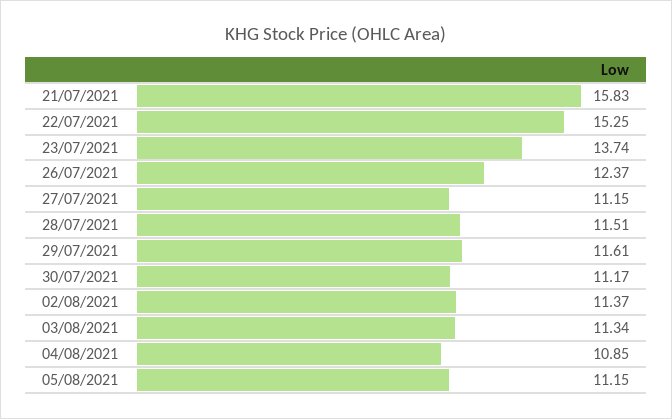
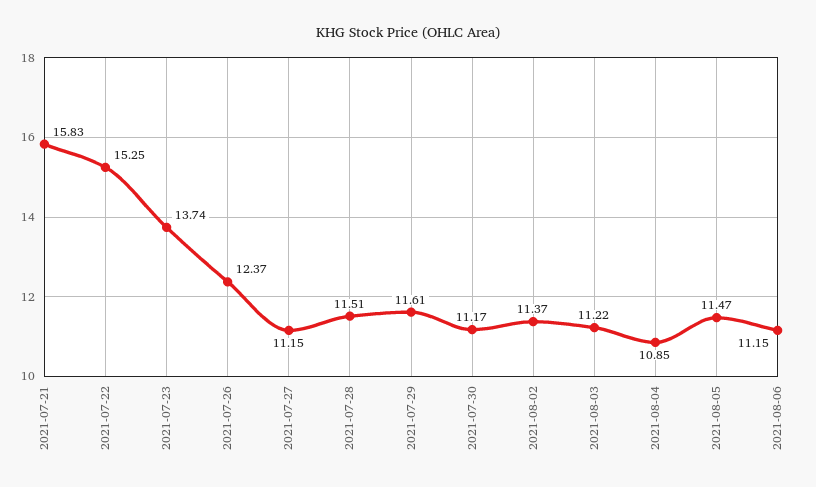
03/08/2021: 11.34 -> 11.22
05/08/2021: 11.15 -> 11.47
2021-08-06: none -> 11.15

